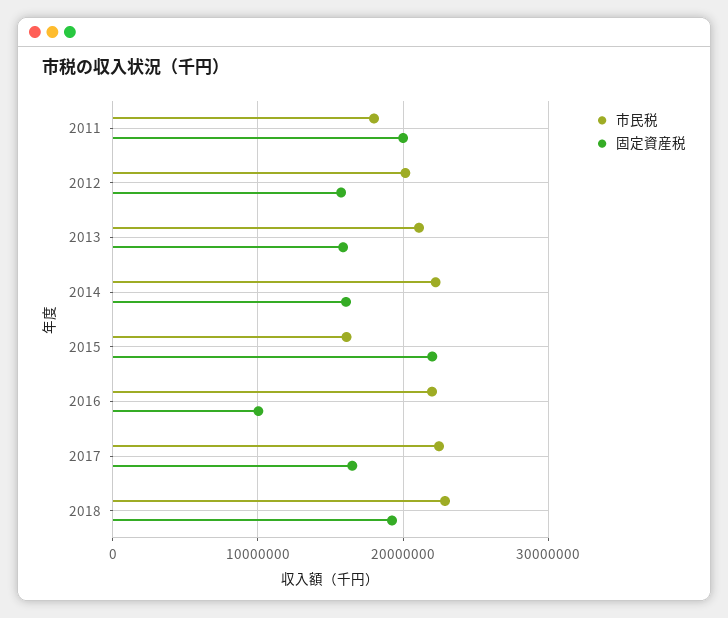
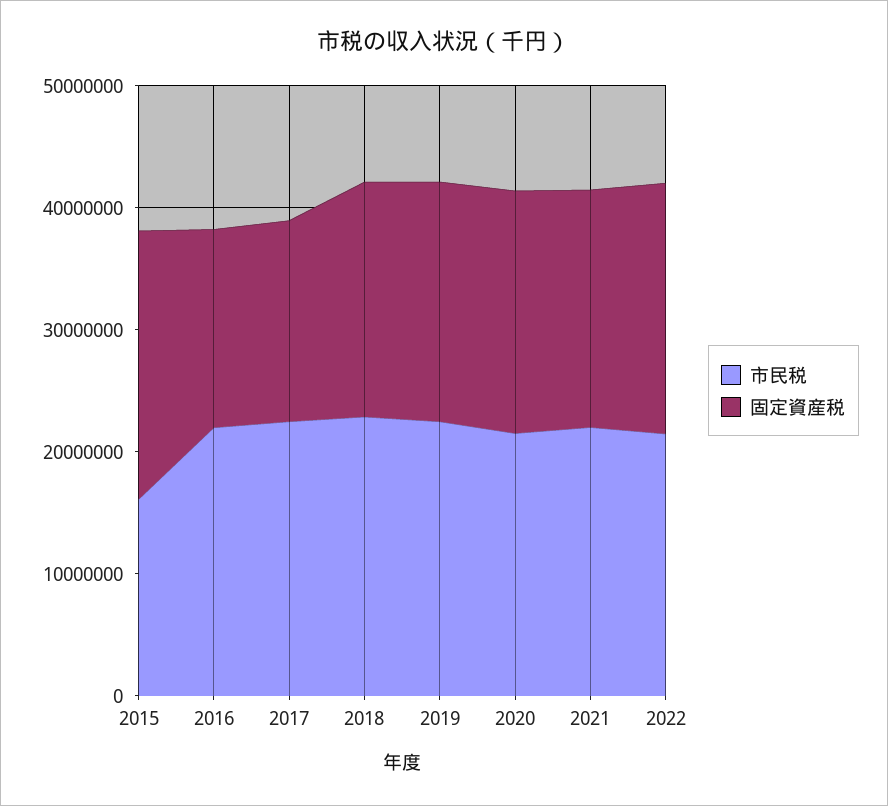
市民税, 2011: 18000000 -> none
固定資産税, 2011: 20000000 -> none
市民税, 2012: 20000000 -> none
固定資産税, 2012: 16000000 -> none
市民税, 2013: 21000000 -> none
固定資産税, 2013: 16000000 -> none
市民税, 2014: 22000000 -> none
固定資産税, 2014: 16000000 -> none
固定資産税, 2016: 10000000 -> 16000000
市民税, 2019: none -> 22000000
固定資産税, 2019: none -> 20000000
市民税, 2020: none -> 22000000
固定資産税, 2020: none -> 20000000
市民税, 2021: none -> 22000000
固定資産税, 2021: none -> 20000000
市民税, 2022: none -> 22000000
固定資産税, 2022: none -> 20000000

